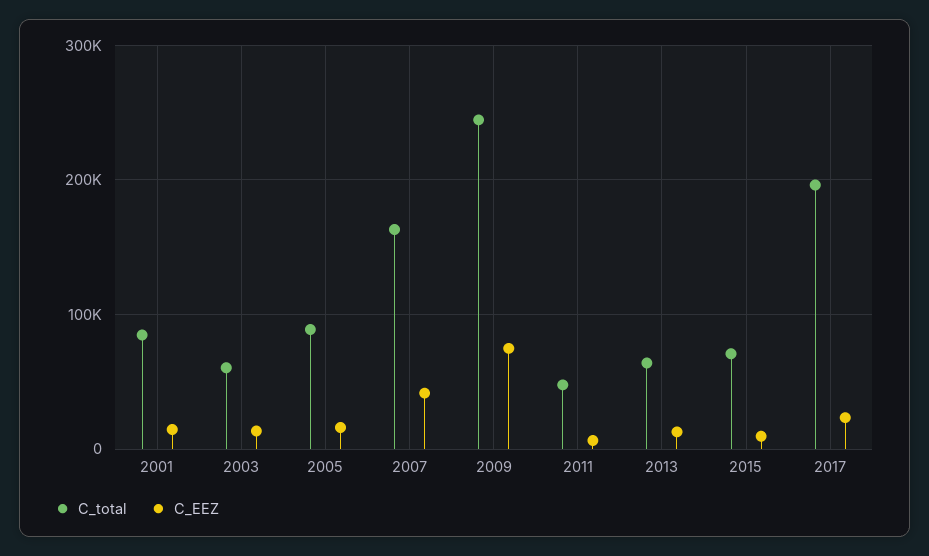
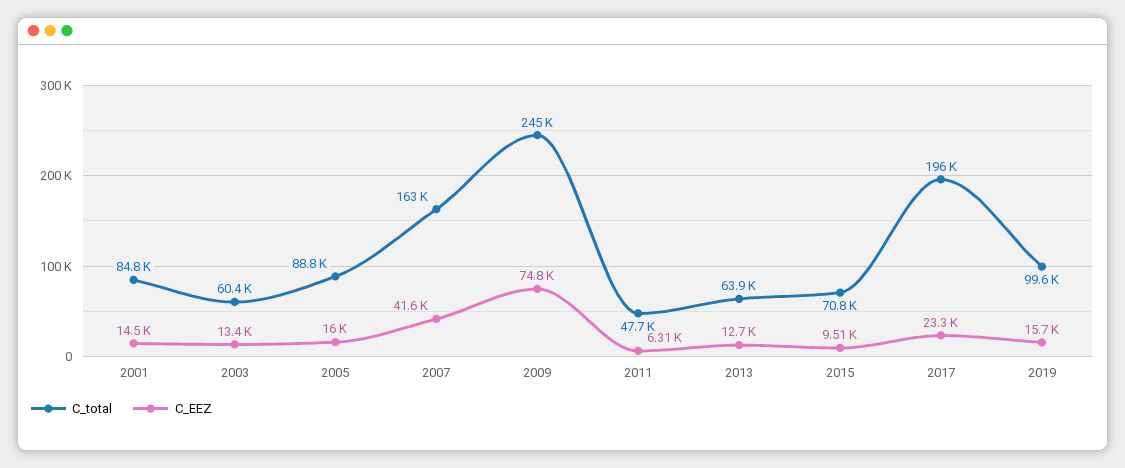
C_total, 2019: none -> 99600
C_EEZ, 2019: none -> 15700

